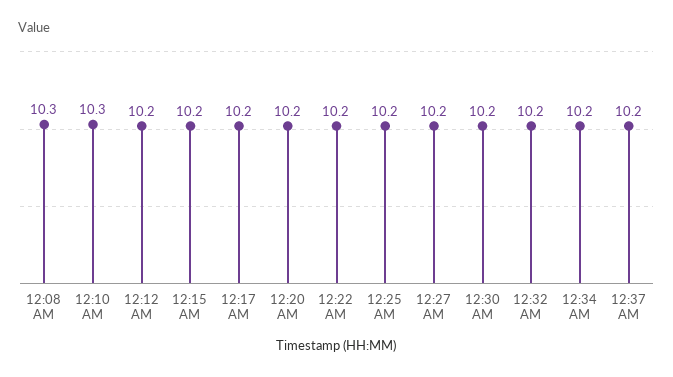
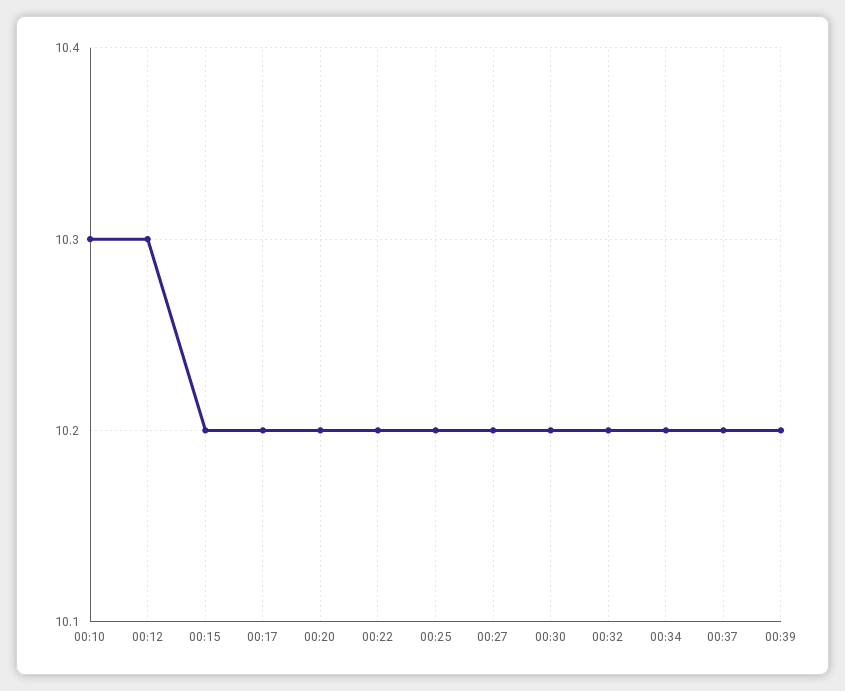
12:08 AM: 10.3 -> none
12:12 AM: 10.2 -> 10.3
00:39: none -> 10.2

